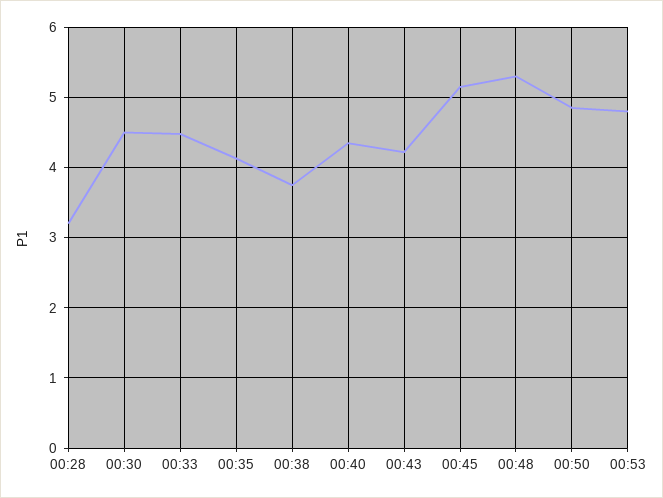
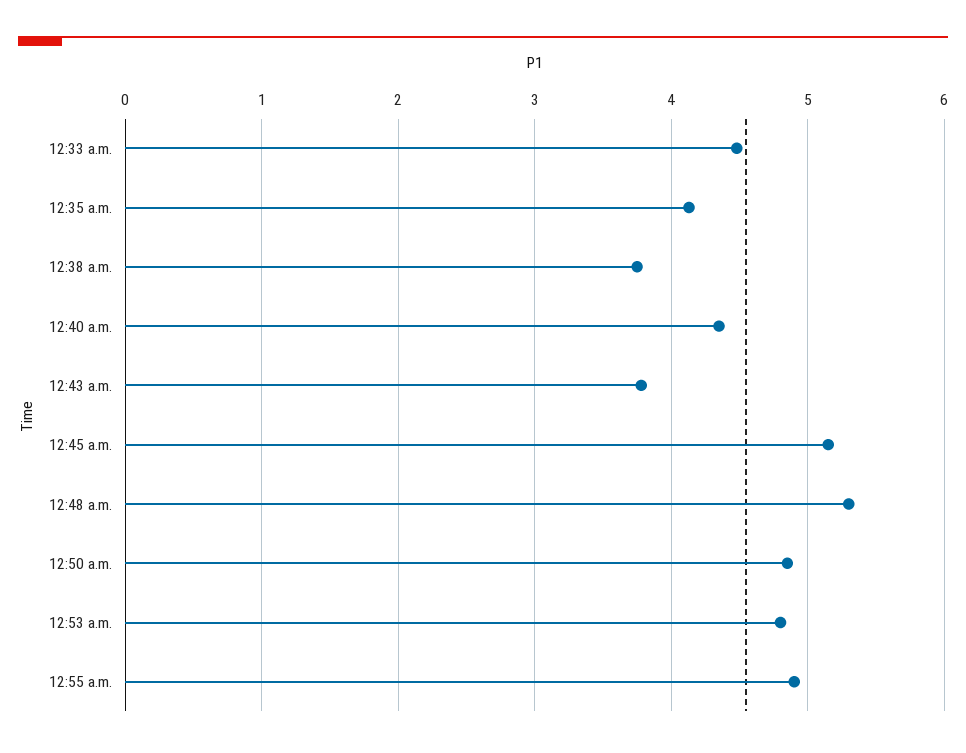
00:28: 3.2 -> none
00:30: 4.5 -> none
00:43: 4.2 -> 3.8
12:55 a.m.: none -> 4.9

